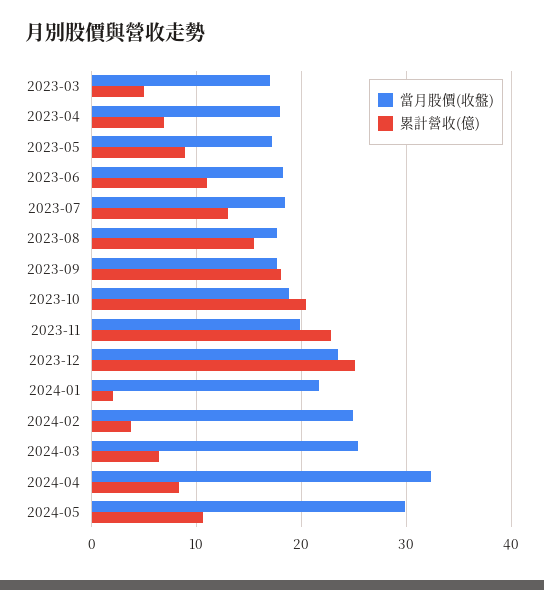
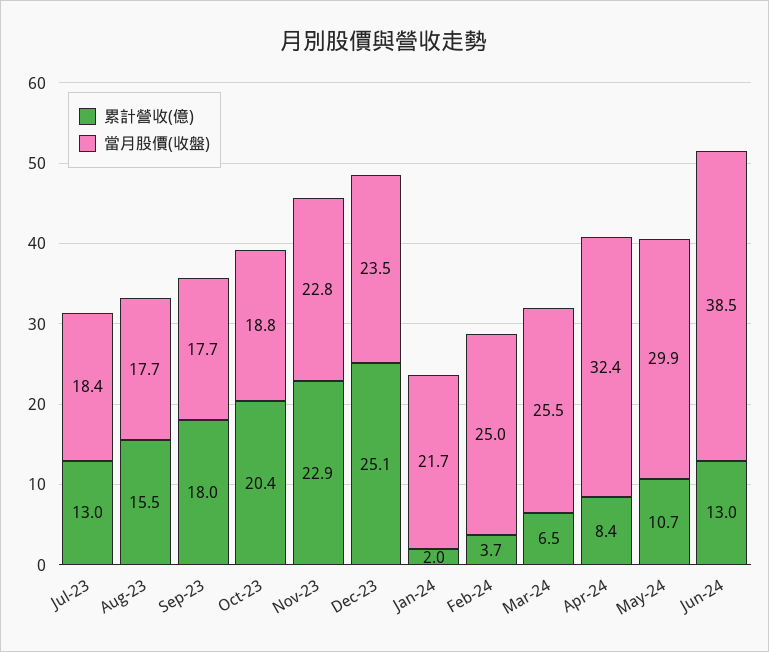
當月股價(收盤), 2023-03: 17 -> none
累計營收(億), 2023-03: 5 -> none
當月股價(收盤), 2023-04: 18 -> none
累計營收(億), 2023-04: 7 -> none
當月股價(收盤), 2023-05: 17 -> none
累計營收(億), 2023-05: 9 -> none
當月股價(收盤), 2023-06: 18 -> none
累計營收(億), 2023-06: 11 -> none
當月股價(收盤), 2023-11: 20 -> 22.8
累計營收(億), Jun-24: none -> 13
當月股價(收盤), Jun-24: none -> 38.5

